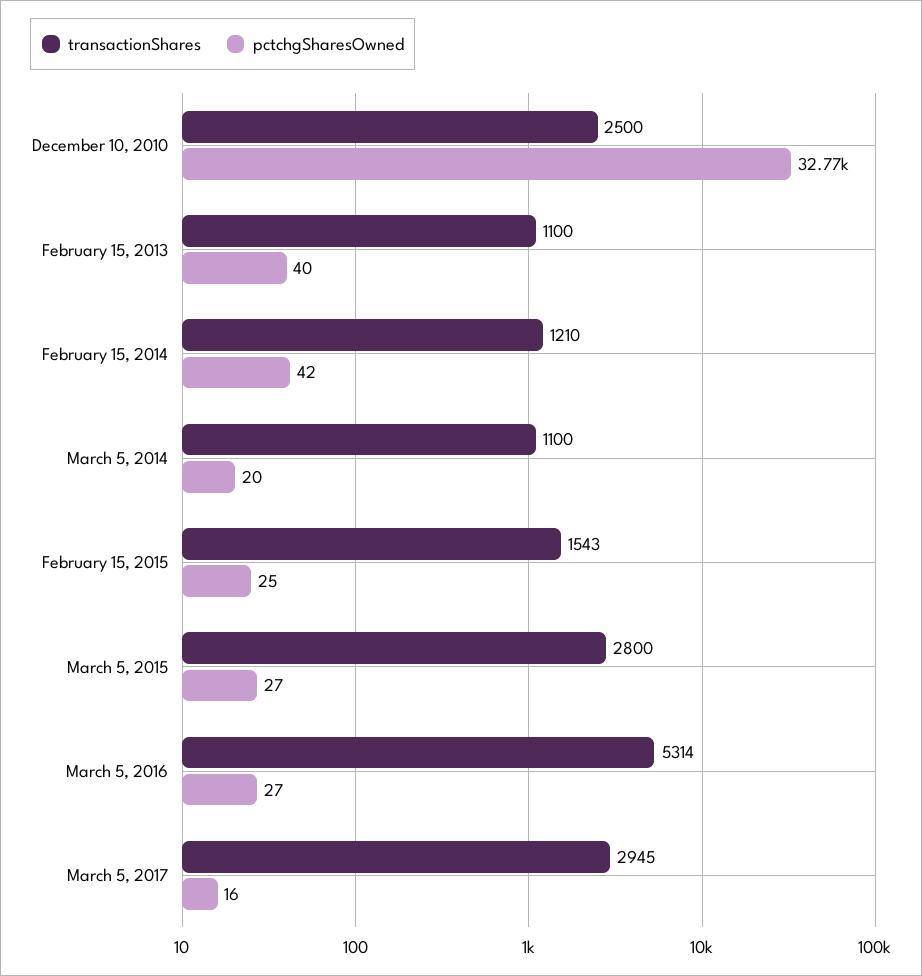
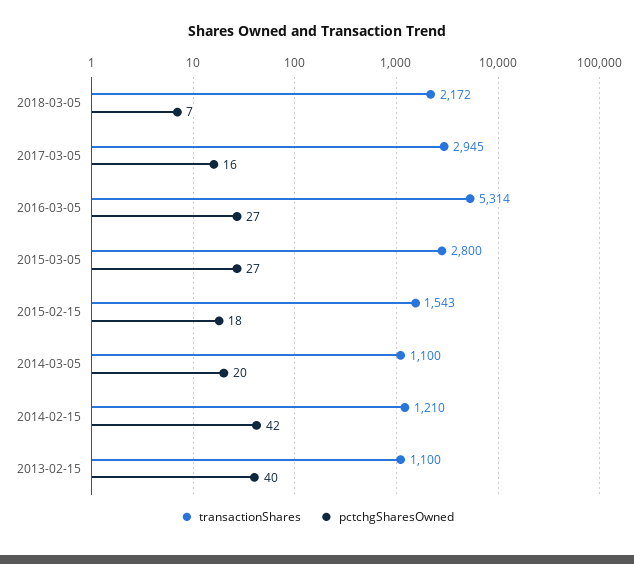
transactionShares, December 10, 2010: 2500 -> none
pctchgSharesOwned, December 10, 2010: 32770 -> none
pctchgSharesOwned, February 15, 2015: 25 -> 18
transactionShares, 2018-03-05: none -> 2172
pctchgSharesOwned, 2018-03-05: none -> 7

